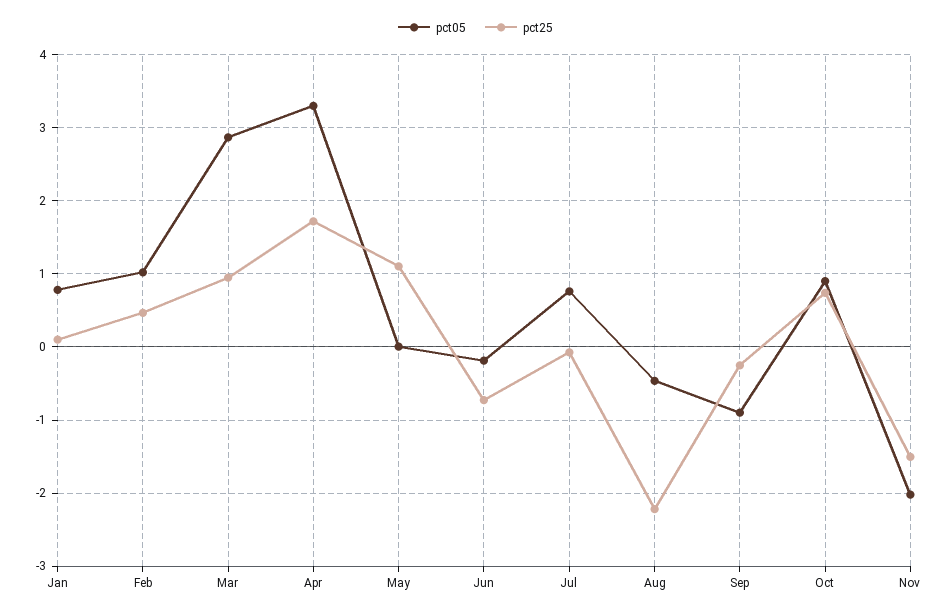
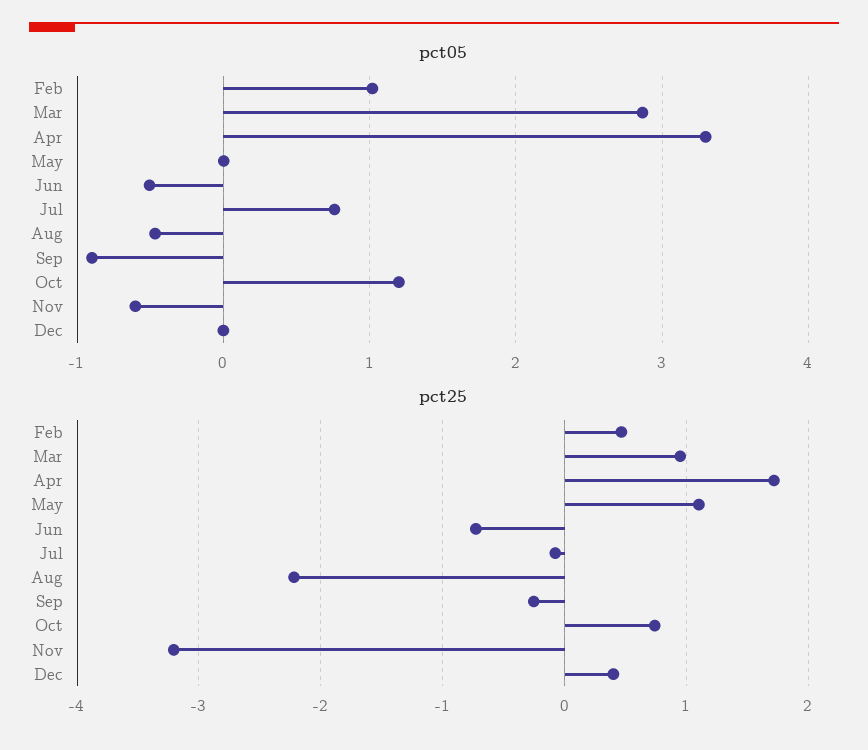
pct05, Jan: 0.8 -> none
pct25, Jan: 0.1 -> none
pct05, Jun: -0.2 -> -0.5
pct05, Oct: 0.9 -> 1.2
pct05, Nov: -2 -> -0.6
pct25, Nov: -1.5 -> -3.2
pct05, Dec: none -> 0
pct25, Dec: none -> 0.4

